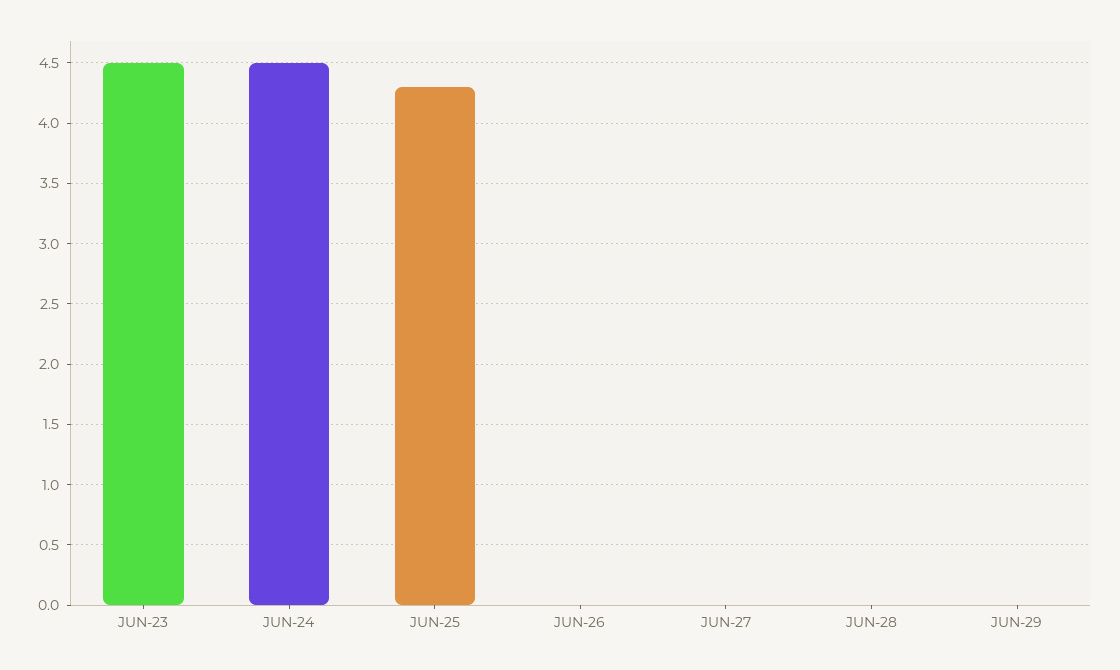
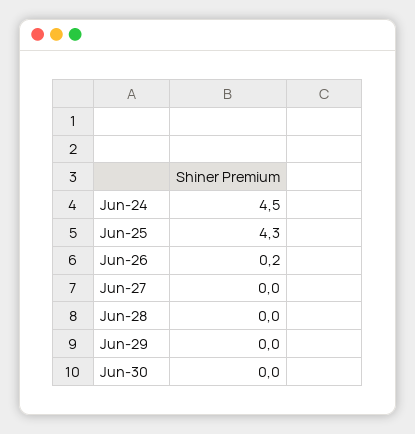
JUN-23: 4.5 -> none
JUN-26: 0 -> 0.2
Jun-30: none -> 0

